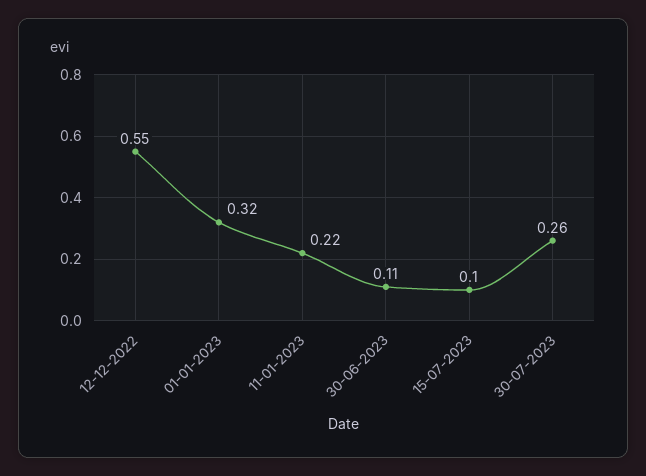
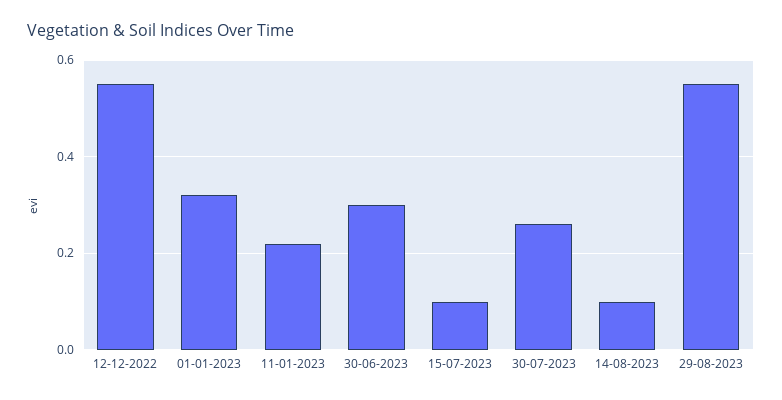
30-06-2023: 0.11 -> 0.3
14-08-2023: none -> 0.1
29-08-2023: none -> 0.55

